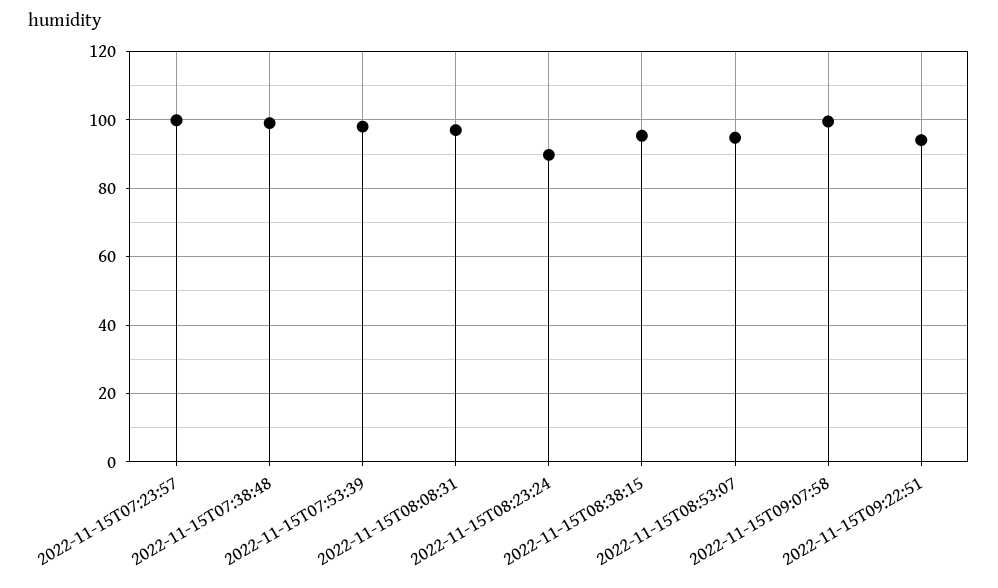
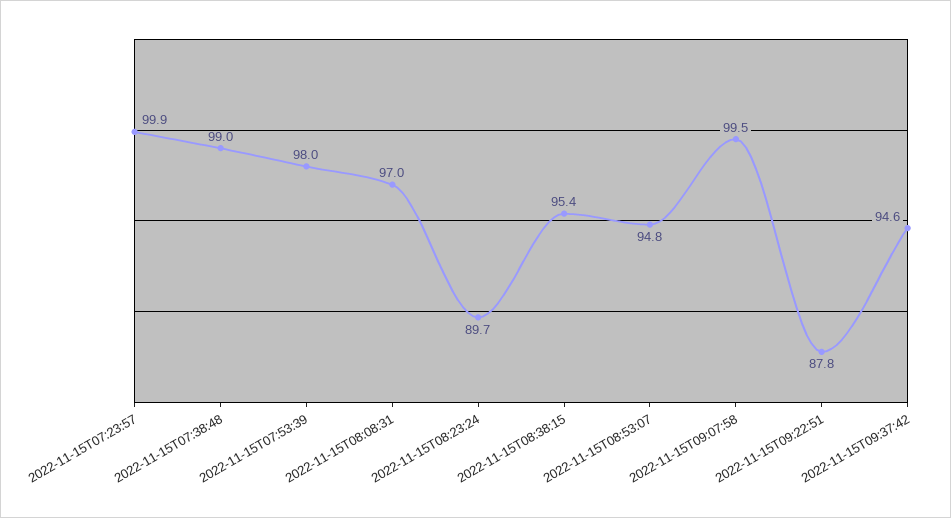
2022-11-15T09:22:51: 94 -> 87.8
2022-11-15T09:37:42: none -> 94.6

